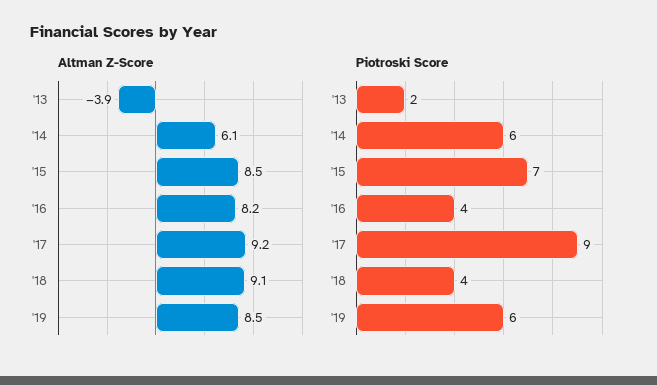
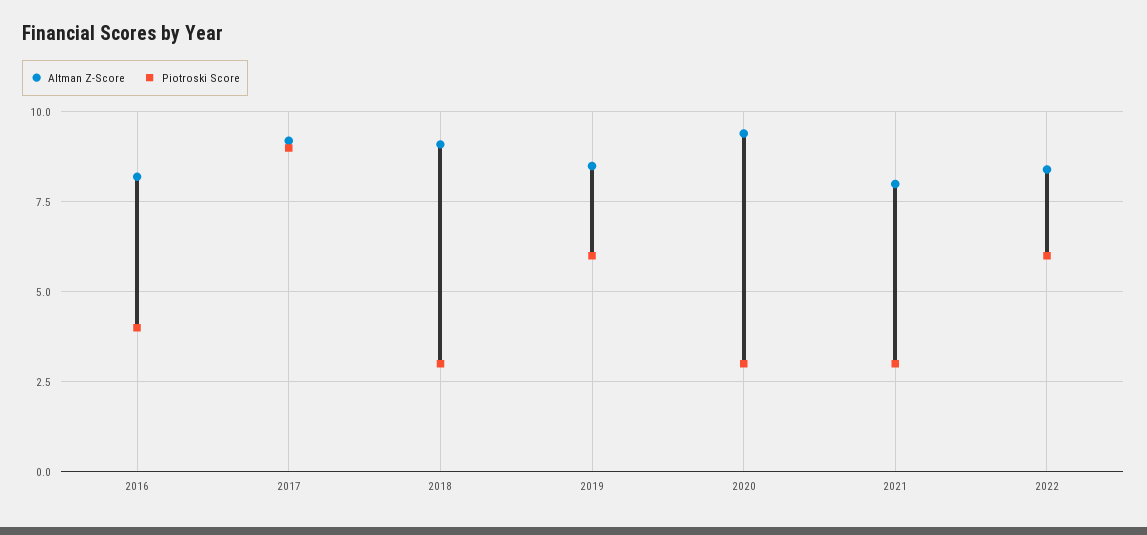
Altman Z-Score, '13: -3.9 -> none
Altman Z-Score, '14: 6.1 -> none
Altman Z-Score, '15: 8.5 -> none
Piotroski Score, '13: 2 -> none
Piotroski Score, '14: 6 -> none
Piotroski Score, '15: 7 -> none
Piotroski Score, '18: 4 -> 3
Altman Z-Score, 2020: none -> 9.5
Piotroski Score, 2020: none -> 3
Altman Z-Score, 2021: none -> 8
Piotroski Score, 2021: none -> 3
Altman Z-Score, 2022: none -> 8.5
Piotroski Score, 2022: none -> 6

